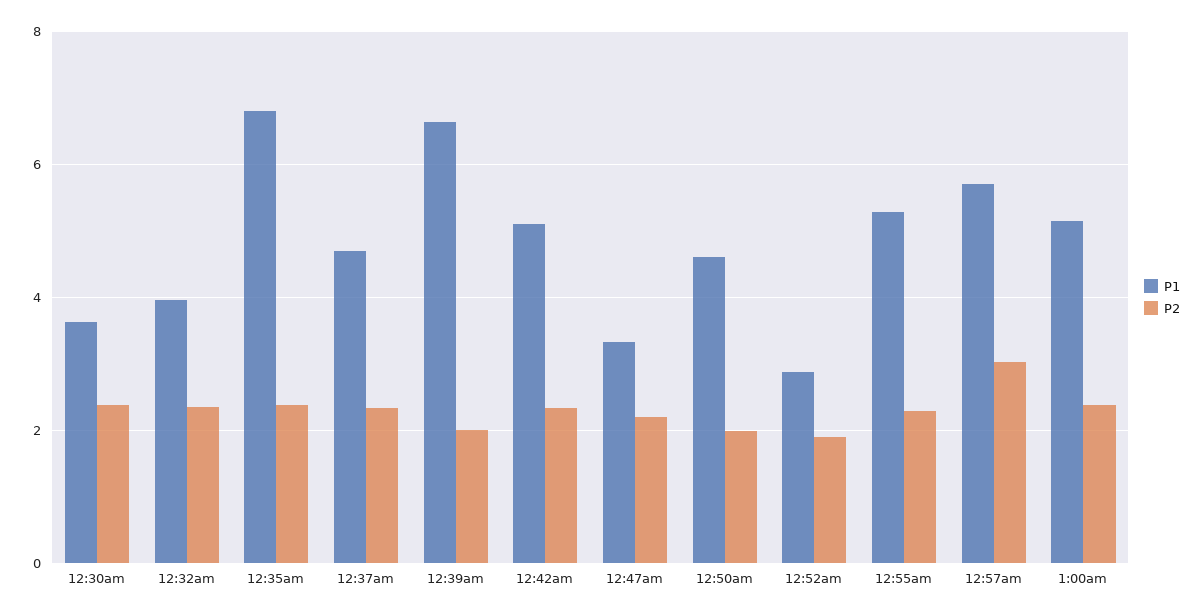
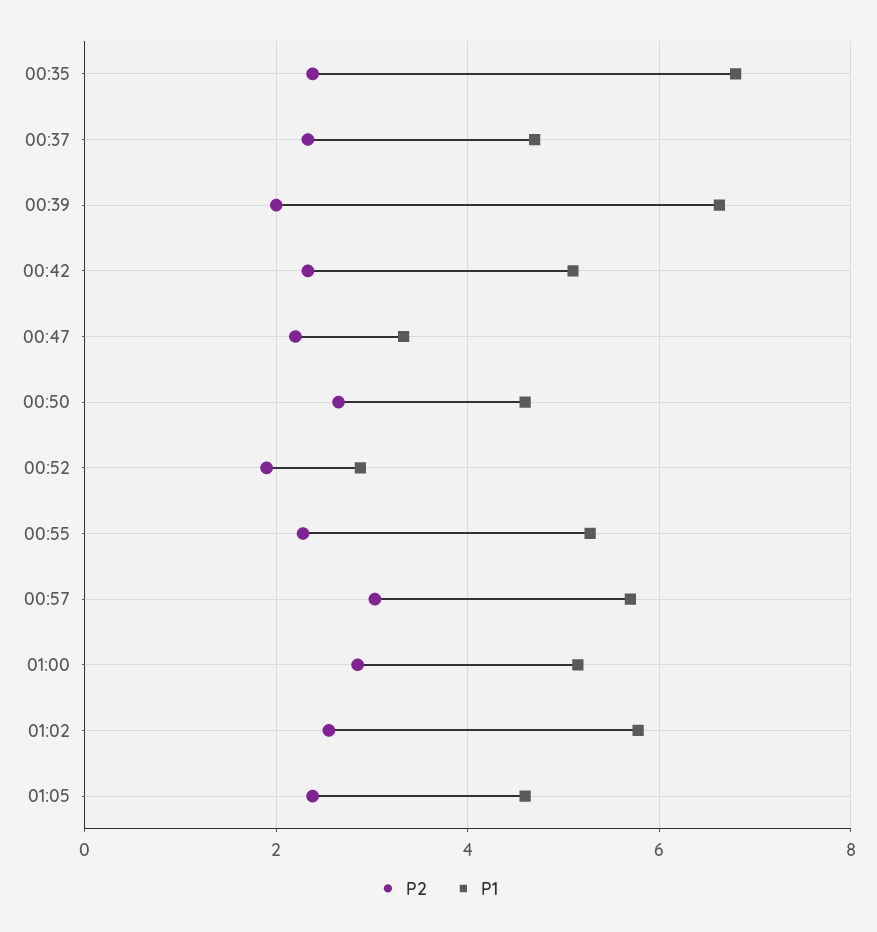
P1, 12:30am: 3.6 -> none
P2, 12:30am: 2.4 -> none
P1, 12:32am: 4 -> none
P2, 12:32am: 2.4 -> none
P2, 12:50am: 2 -> 2.6
P2, 1:00am: 2.4 -> 2.8
P2, 01:02: none -> 2.6
P1, 01:02: none -> 5.8
P2, 01:05: none -> 2.4
P1, 01:05: none -> 4.6

